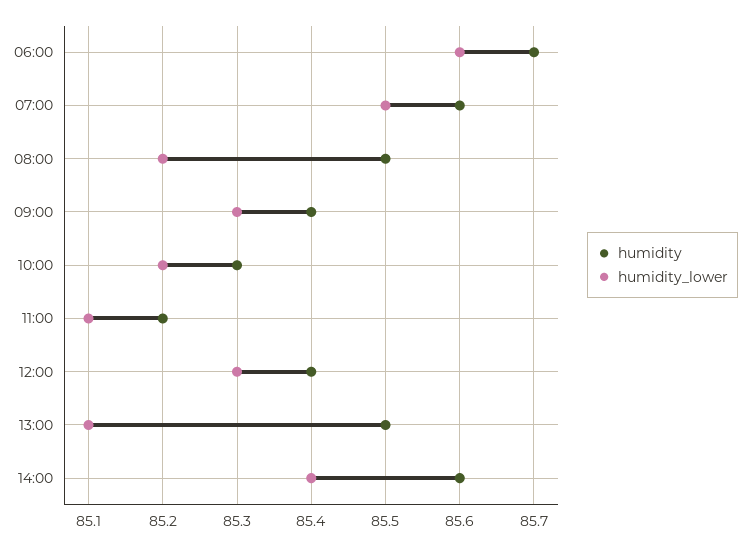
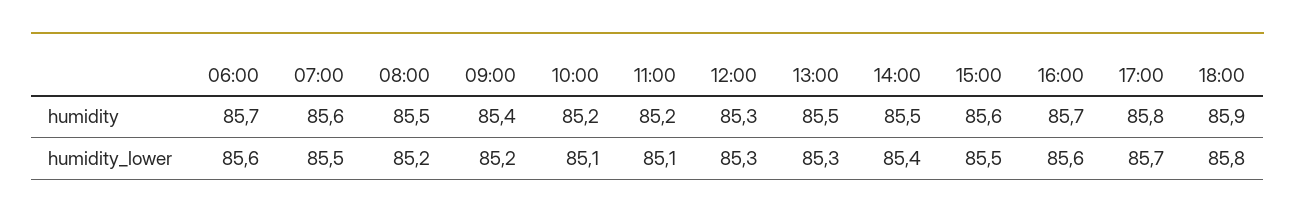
humidity_lower, 09:00: 85.3 -> 85.2
humidity, 10:00: 85.3 -> 85.2
humidity_lower, 10:00: 85.2 -> 85.1
humidity, 12:00: 85.4 -> 85.3
humidity_lower, 13:00: 85.1 -> 85.3
humidity, 14:00: 85.6 -> 85.5
humidity, 15:00: none -> 85.6
humidity, 16:00: none -> 85.7
humidity, 17:00: none -> 85.8
humidity, 18:00: none -> 85.9
humidity_lower, 15:00: none -> 85.5
humidity_lower, 16:00: none -> 85.6
humidity_lower, 17:00: none -> 85.7
humidity_lower, 18:00: none -> 85.8

